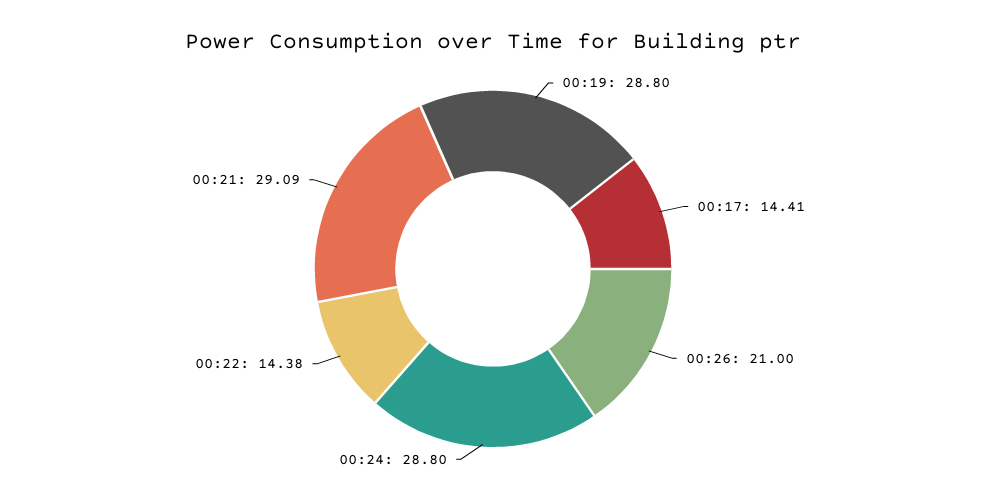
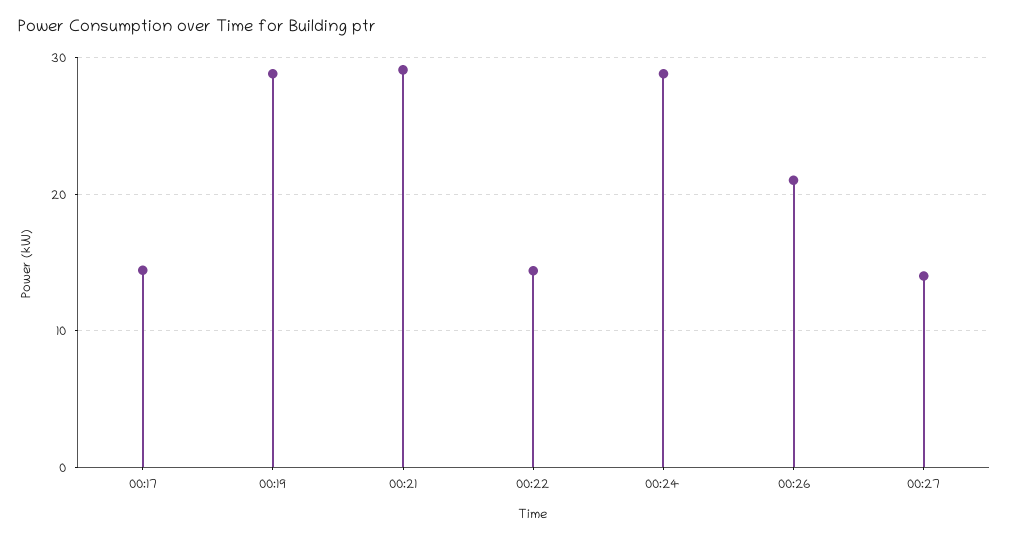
00:27: none -> 14

